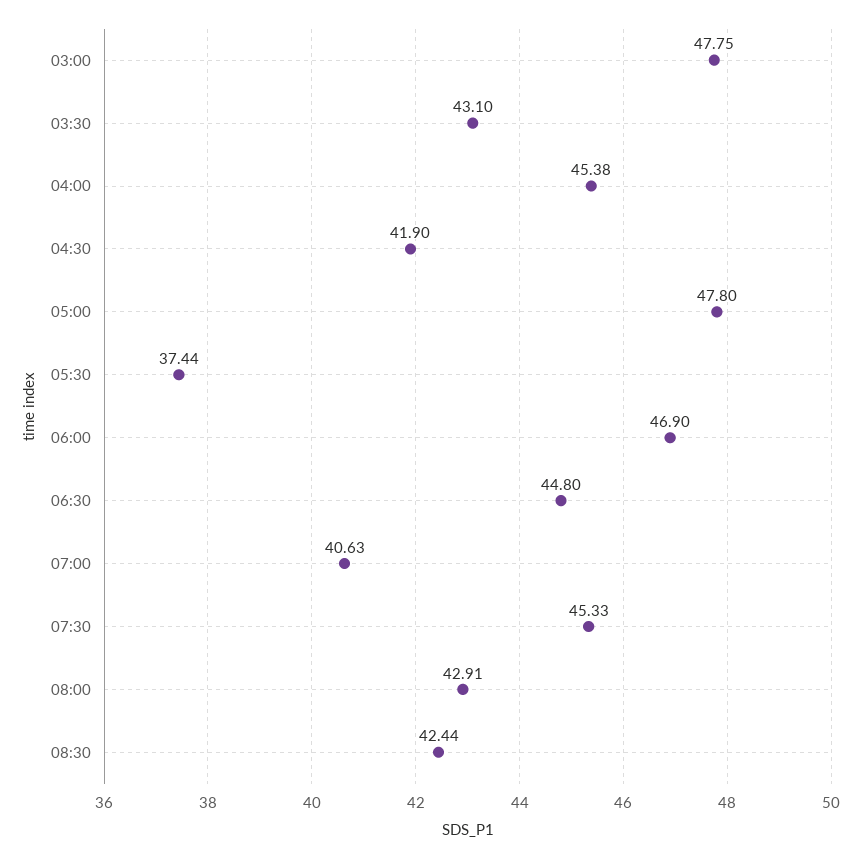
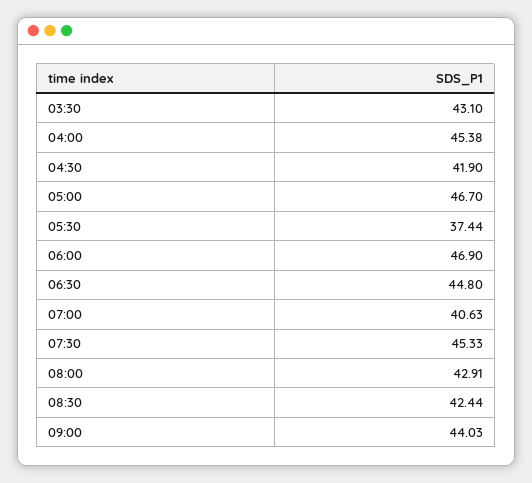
03:00: 47.75 -> none
05:00: 47.8 -> 46.7
09:00: none -> 44.03

